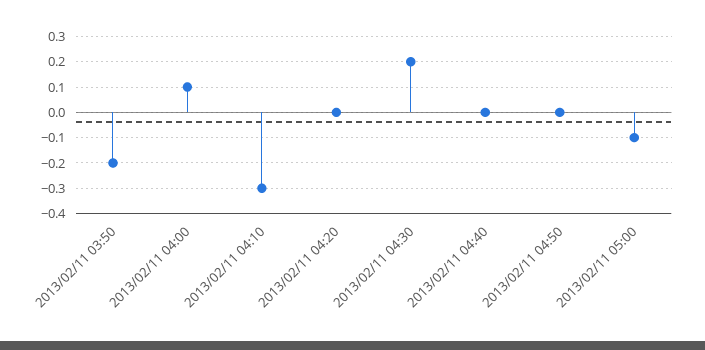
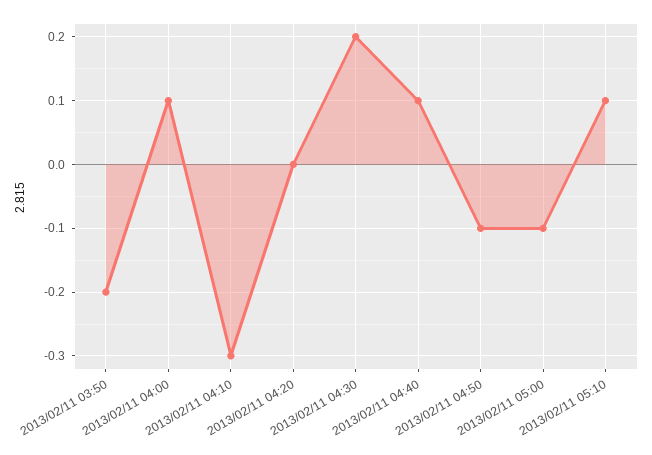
2013/02/11 04:40: 0 -> 0.1
2013/02/11 04:50: 0 -> -0.1
2013/02/11 05:10: none -> 0.1

